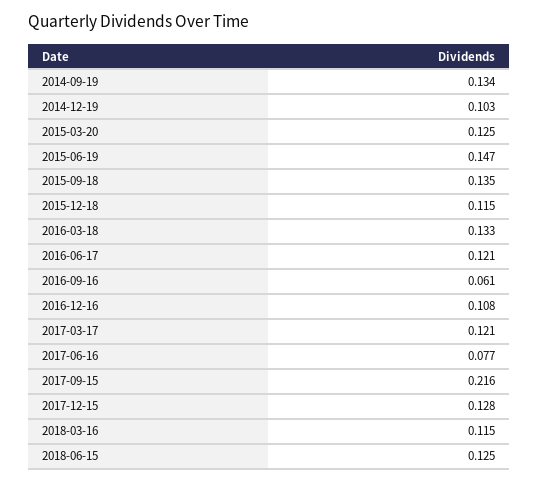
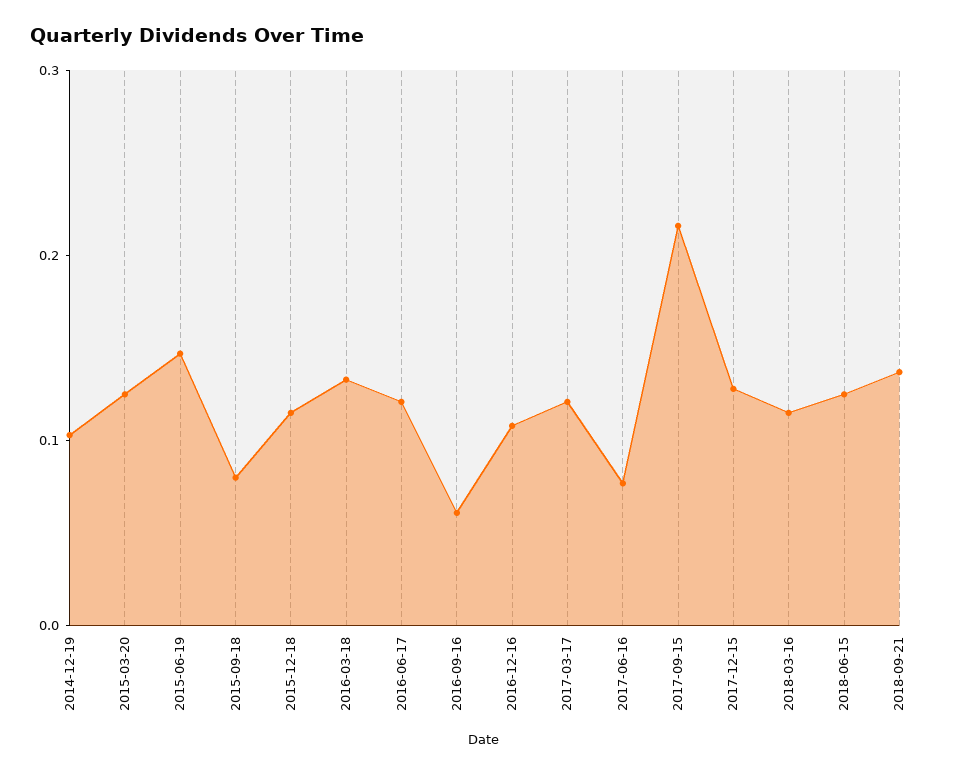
2014-09-19: 0.134 -> none
2015-09-18: 0.135 -> 0.08
2018-09-21: none -> 0.14

